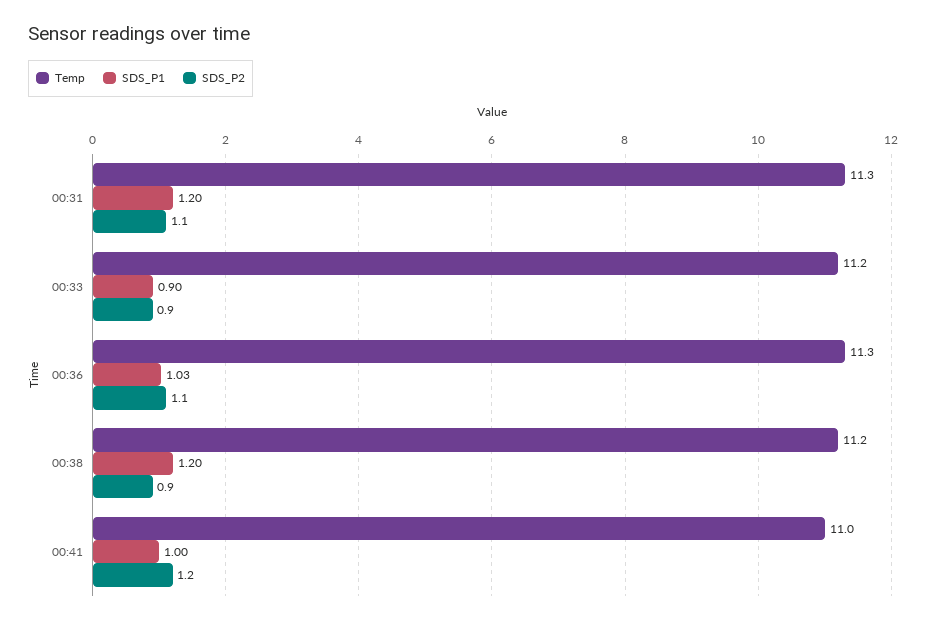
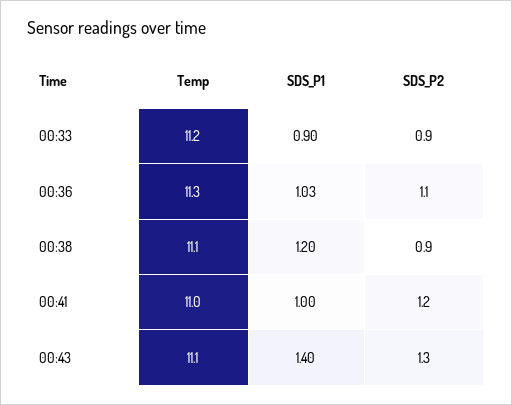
Temp, 00:31: 11.3 -> none
SDS_P1, 00:31: 1.2 -> none
SDS_P2, 00:31: 1.1 -> none
Temp, 00:38: 11.2 -> 11.1
Temp, 00:43: none -> 11.1
SDS_P1, 00:43: none -> 1.4
SDS_P2, 00:43: none -> 1.3

